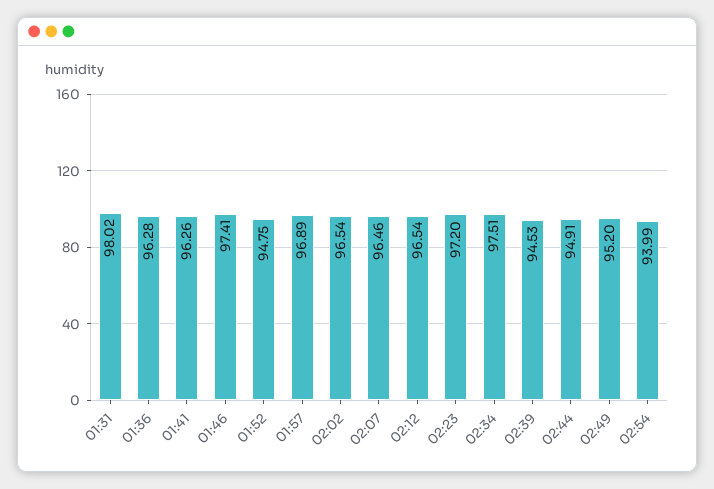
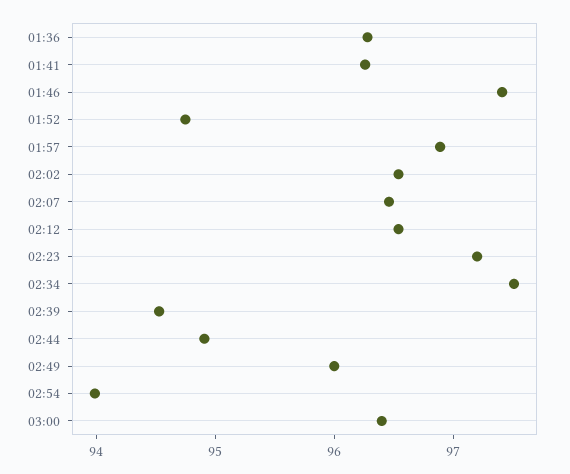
01:31: 98.02 -> none
02:49: 95.2 -> 96
03:00: none -> 96.4

